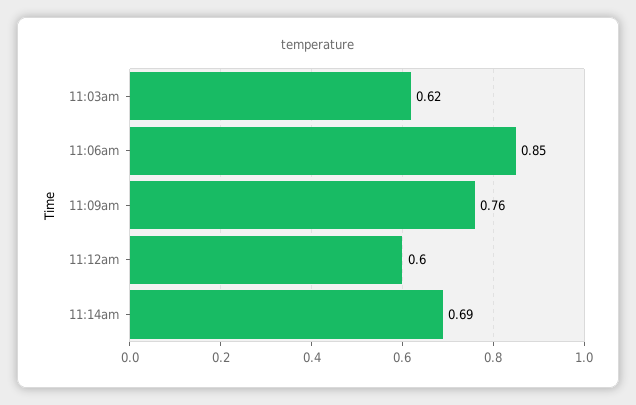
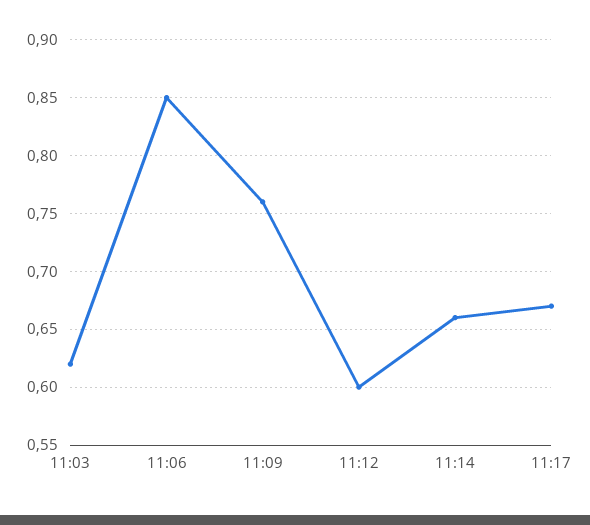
11:14am: 0.69 -> 0.66
11:17: none -> 0.67

